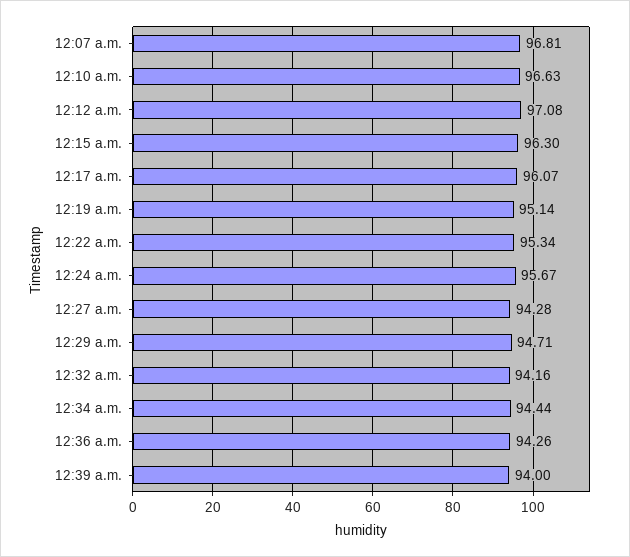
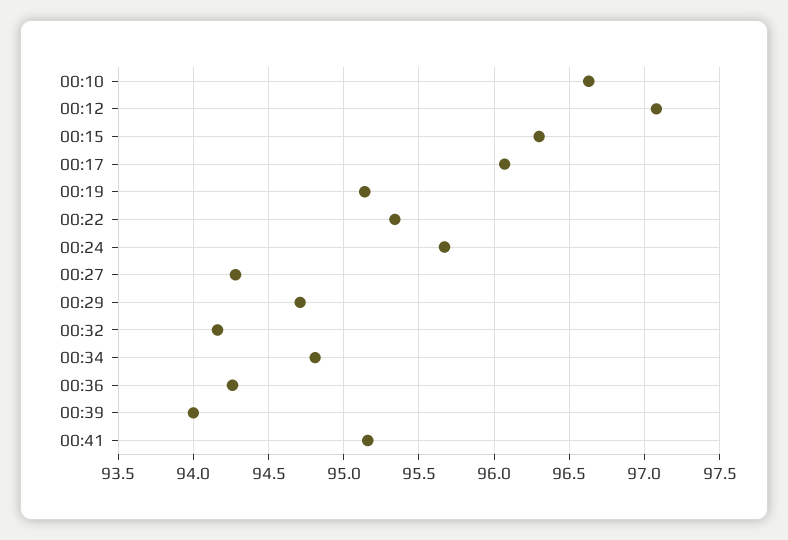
12:07 a.m.: 96.81 -> none
12:34 a.m.: 94.44 -> 94.8
00:41: none -> 95.15

